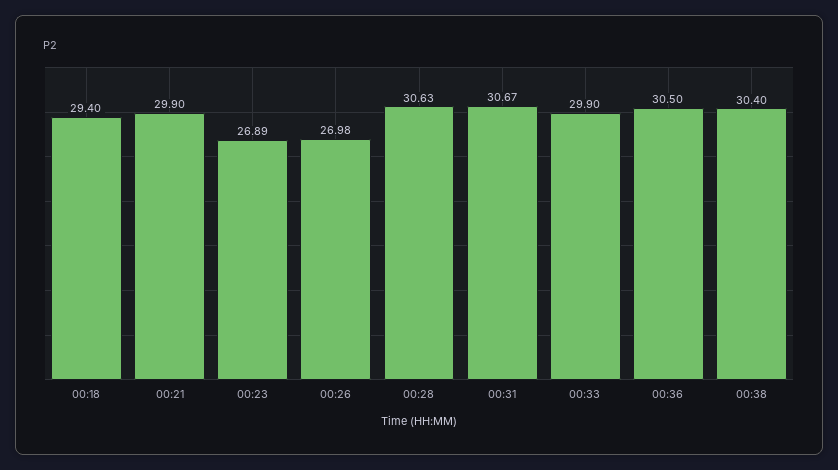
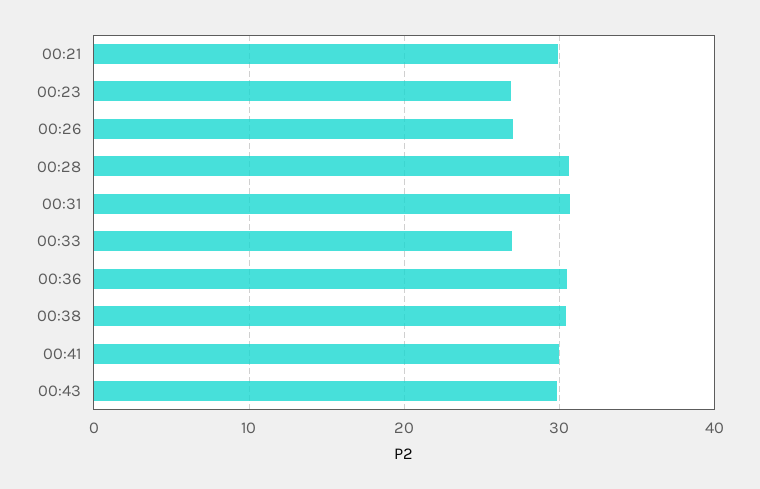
00:18: 29.4 -> none
00:33: 29.9 -> 27
00:41: none -> 30
00:43: none -> 30

